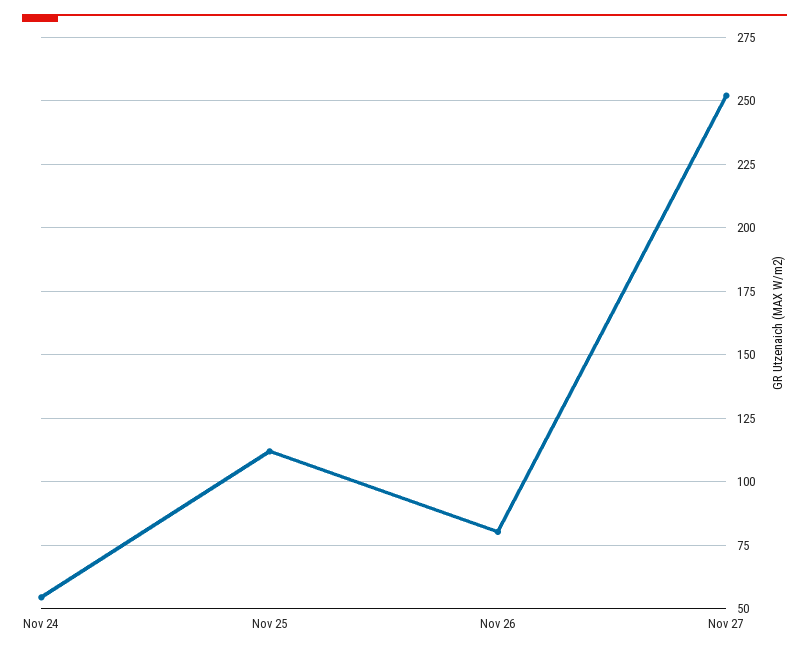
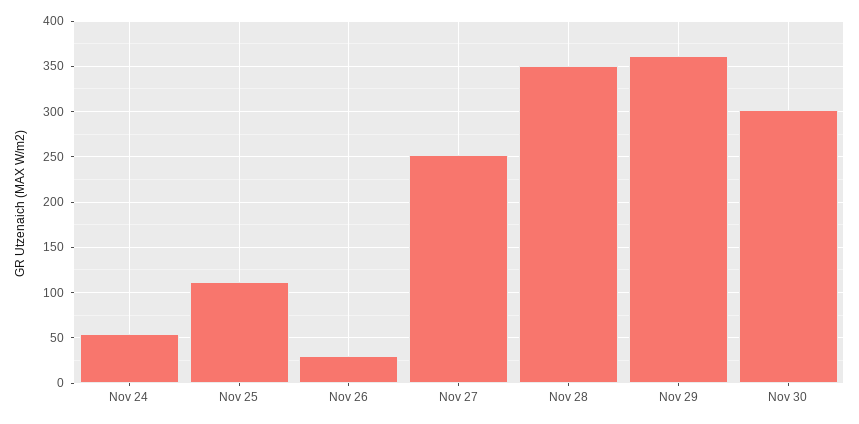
Nov 26: 80 -> 30
Nov 28: none -> 350
Nov 29: none -> 360
Nov 30: none -> 300

